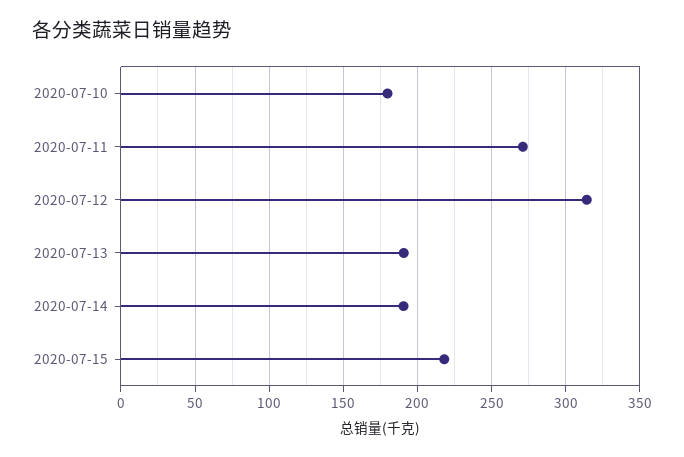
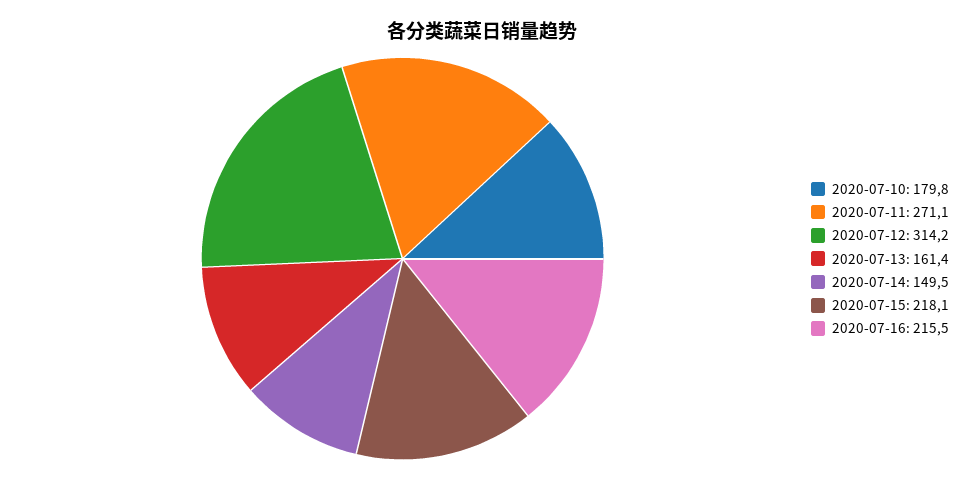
2020-07-13: 190 -> 161.4
2020-07-14: 190 -> 149.5
2020-07-16: none -> 215.5

